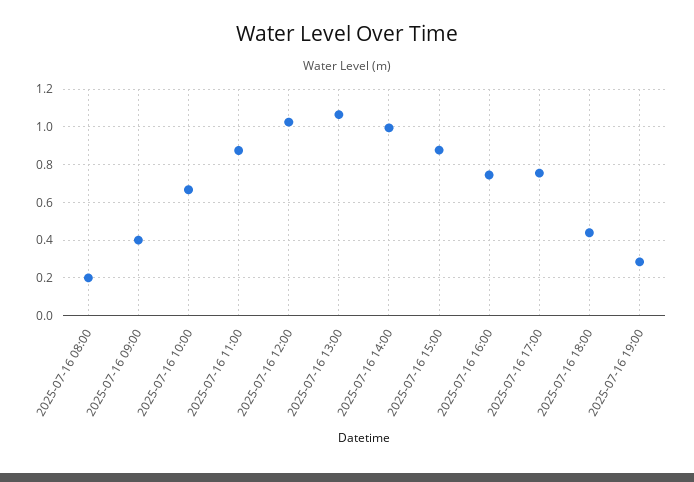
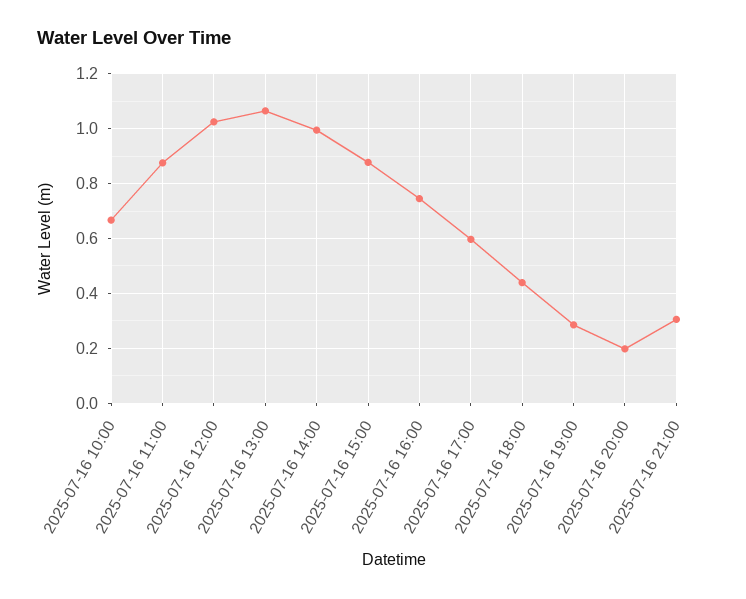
2025-07-16 08:00: 0.2 -> none
2025-07-16 09:00: 0.4 -> none
2025-07-16 17:00: 0.75 -> 0.6
2025-07-16 20:00: none -> 0.2
2025-07-16 21:00: none -> 0.3

